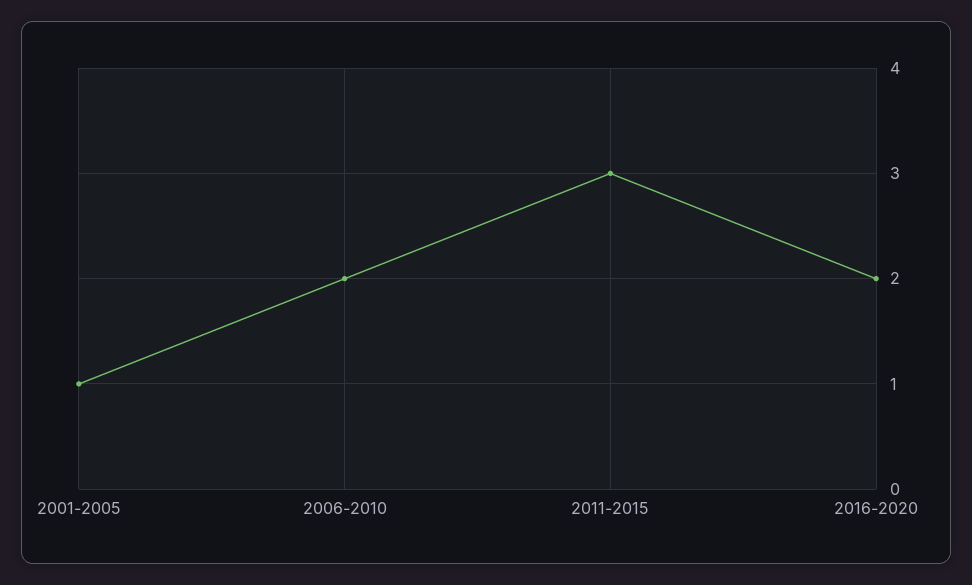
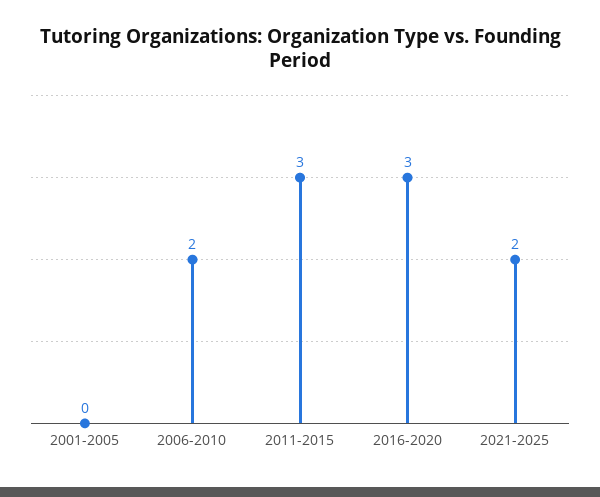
2001-2005: 1 -> 0
2016-2020: 2 -> 3
2021-2025: none -> 2

